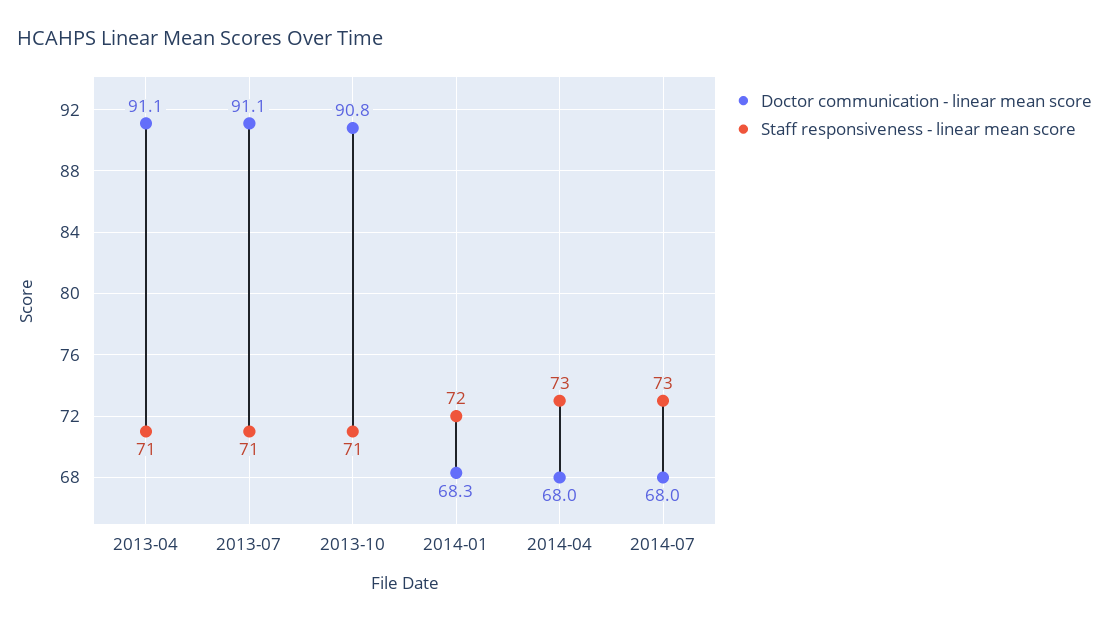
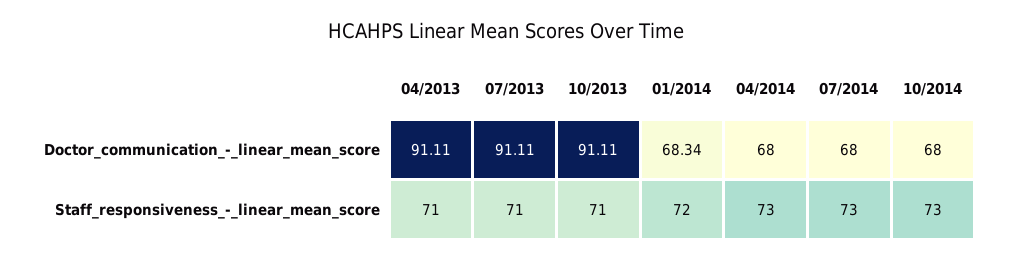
Doctor communication - linear mean score, 2013-10: 90.8 -> 91.11
Doctor communication - linear mean score, 10/2014: none -> 68
Staff responsiveness - linear mean score, 10/2014: none -> 73

